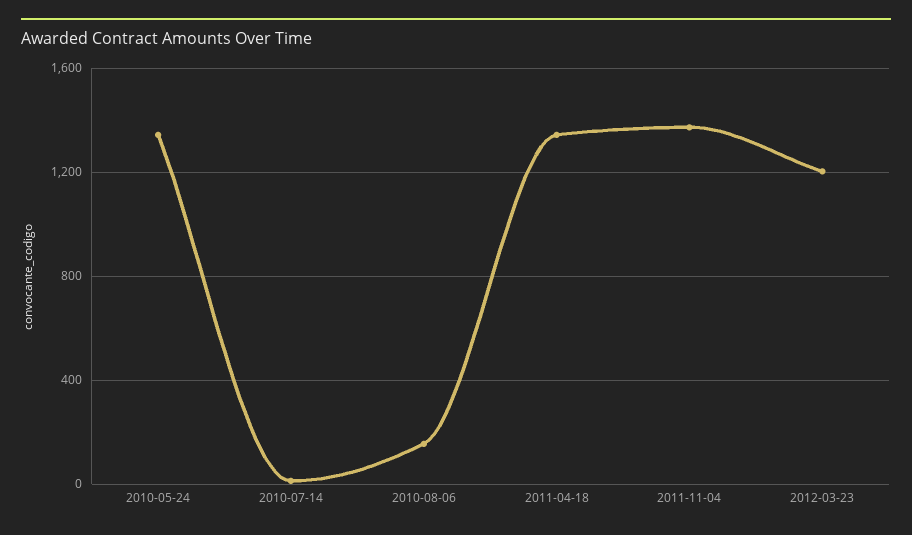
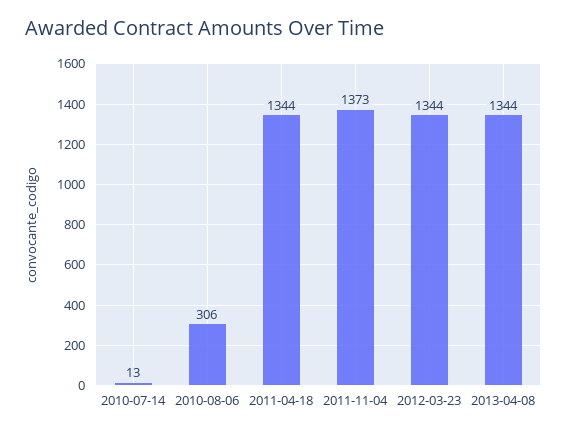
2010-05-24: 1350 -> none
2010-08-06: 150 -> 306
2012-03-23: 1200 -> 1344
2013-04-08: none -> 1344

